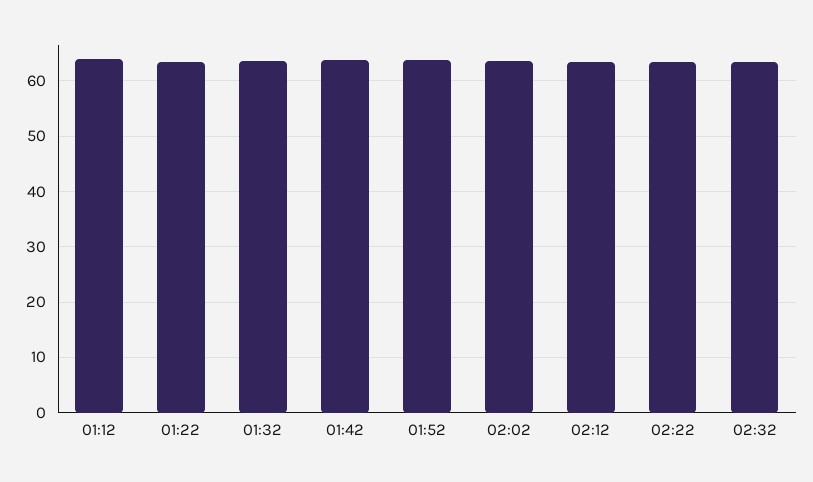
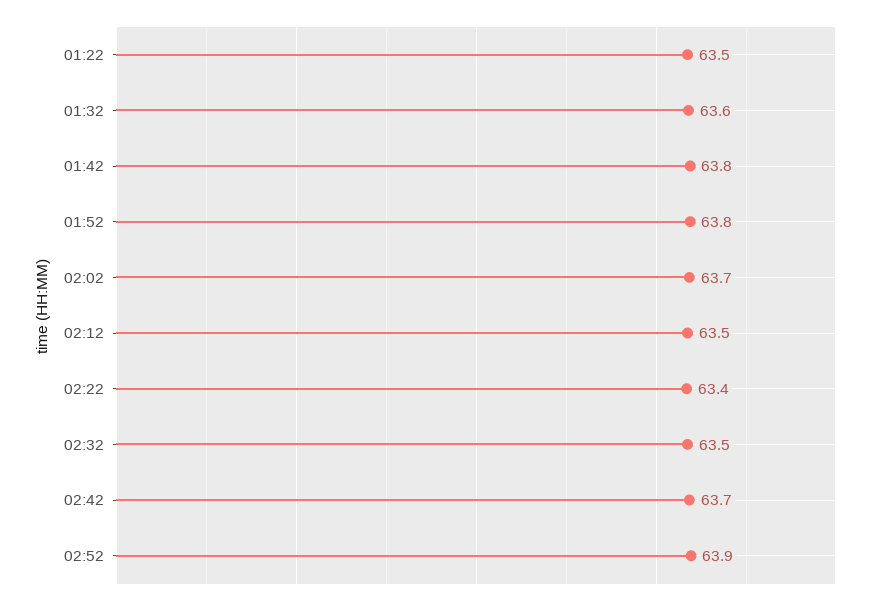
01:12: 64 -> none
02:42: none -> 63.7
02:52: none -> 63.9

